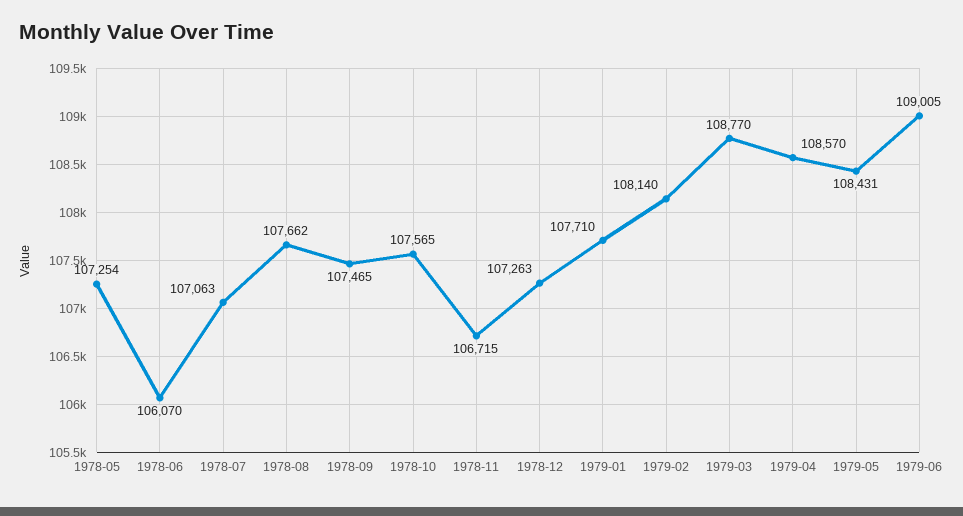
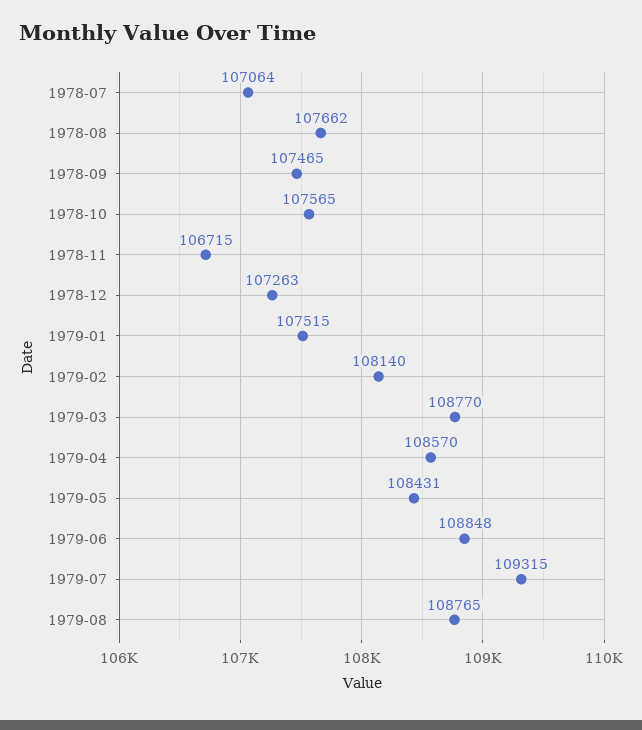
1978-05: 107254 -> none
1978-06: 106070 -> none
1978-07: 107063 -> 107064
1979-01: 107710 -> 107515
1979-06: 109005 -> 108848
1979-07: none -> 109315
1979-08: none -> 108765

